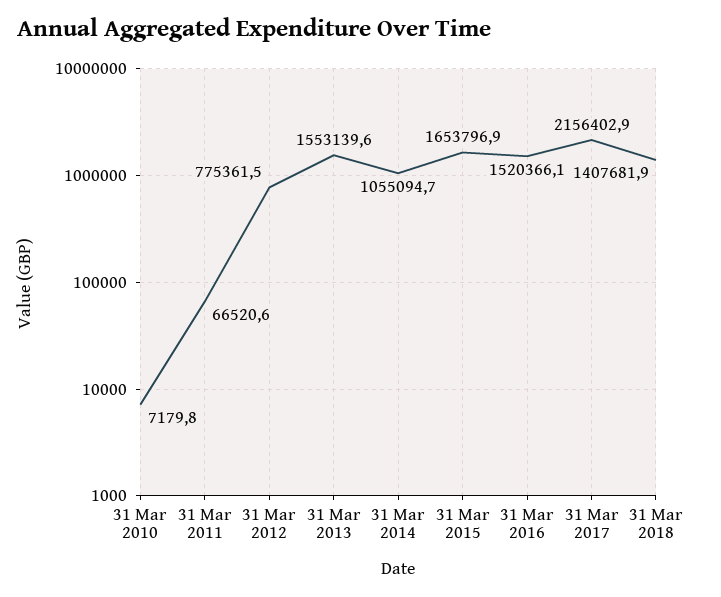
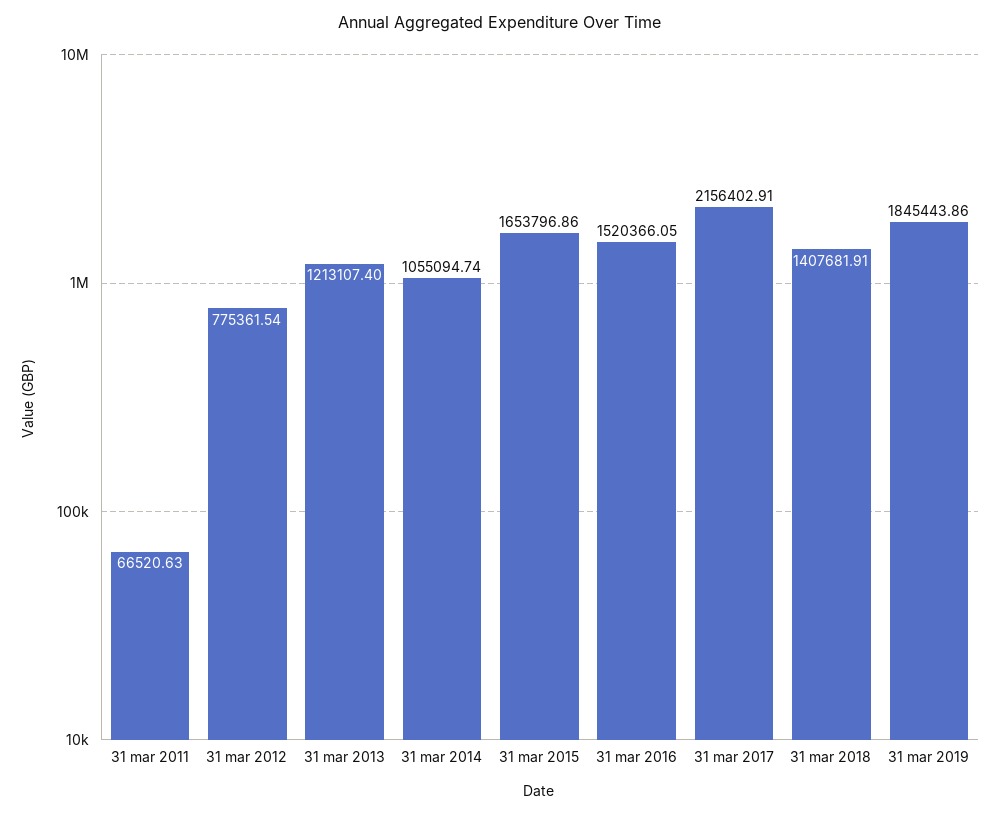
31 Mar 2010: 7179.8 -> none
31 Mar 2013: 1553139.6 -> 1213107.4
31 mar 2019: none -> 1845443.86

